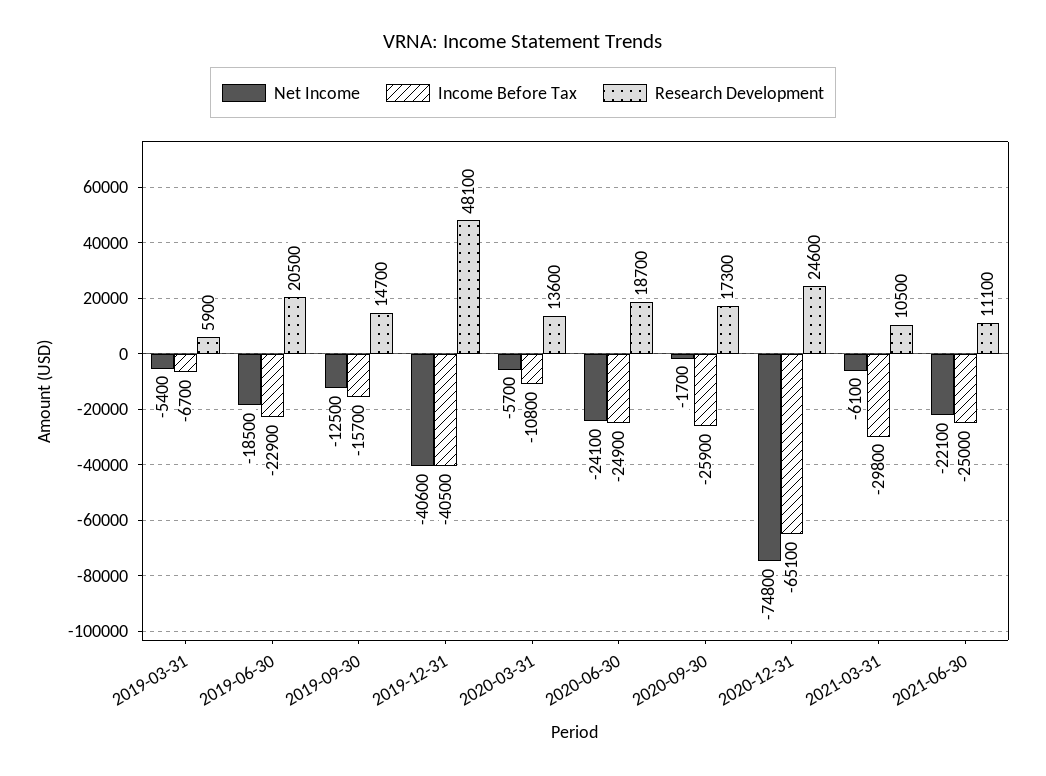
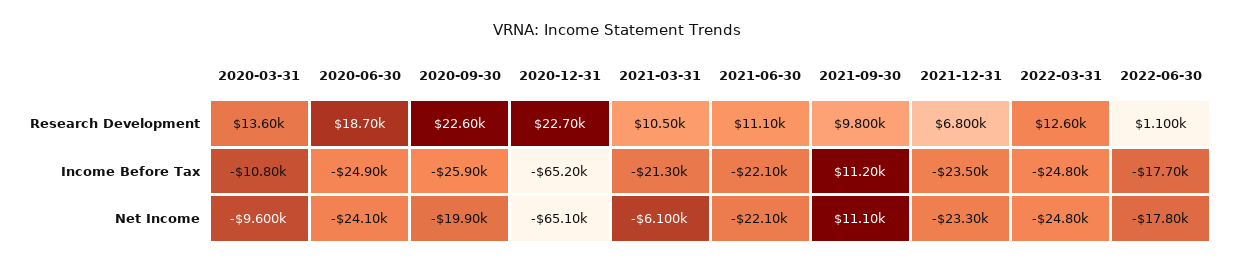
Net Income, 2019-03-31: -5400 -> none
Income Before Tax, 2019-03-31: -6700 -> none
Research Development, 2019-03-31: 5900 -> none
Net Income, 2019-06-30: -18500 -> none
Income Before Tax, 2019-06-30: -22900 -> none
Research Development, 2019-06-30: 20500 -> none
Net Income, 2019-09-30: -12500 -> none
Income Before Tax, 2019-09-30: -15700 -> none
Research Development, 2019-09-30: 14700 -> none
Net Income, 2019-12-31: -40600 -> none
Income Before Tax, 2019-12-31: -40500 -> none
Research Development, 2019-12-31: 48100 -> none
Net Income, 2020-03-31: -5700 -> -9600
Net Income, 2020-09-30: -1700 -> -19900
Research Development, 2020-09-30: 17300 -> 22600
Net Income, 2020-12-31: -74800 -> -65100
Income Before Tax, 2020-12-31: -65100 -> -65200
Research Development, 2020-12-31: 24600 -> 22700
Income Before Tax, 2021-03-31: -29800 -> -21300
Income Before Tax, 2021-06-30: -25000 -> -22100
Research Development, 2021-09-30: none -> 9800
Research Development, 2021-12-31: none -> 6800
Research Development, 2022-03-31: none -> 12600
Research Development, 2022-06-30: none -> 1100
Income Before Tax, 2021-09-30: none -> 11200
Income Before Tax, 2021-12-31: none -> -23500
Income Before Tax, 2022-03-31: none -> -24800
Income Before Tax, 2022-06-30: none -> -17700
Net Income, 2021-09-30: none -> 11100
Net Income, 2021-12-31: none -> -23300
Net Income, 2022-03-31: none -> -24800
Net Income, 2022-06-30: none -> -17800

